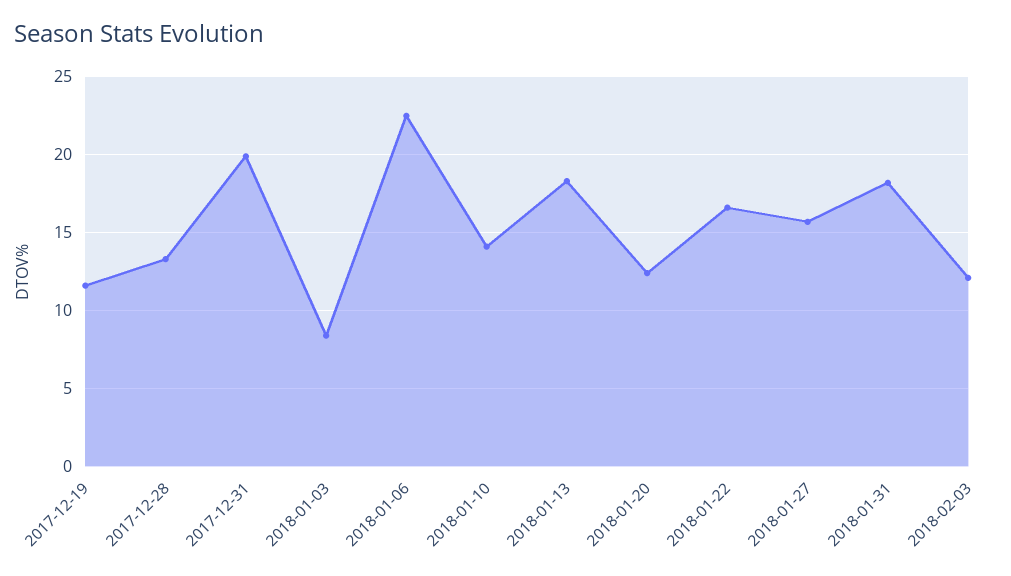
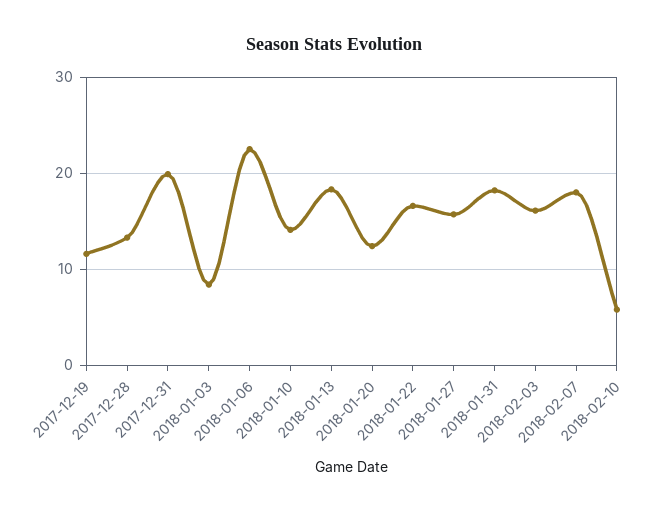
2018-02-03: 12 -> 16
2018-02-07: none -> 18
2018-02-10: none -> 6

